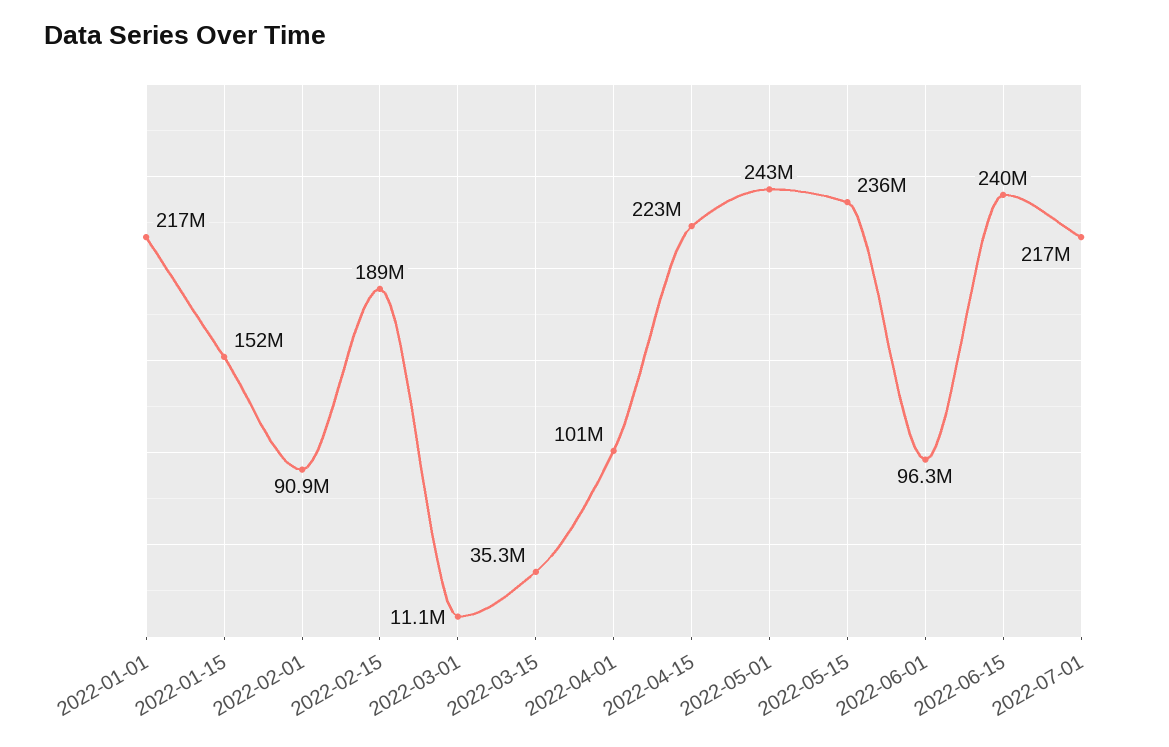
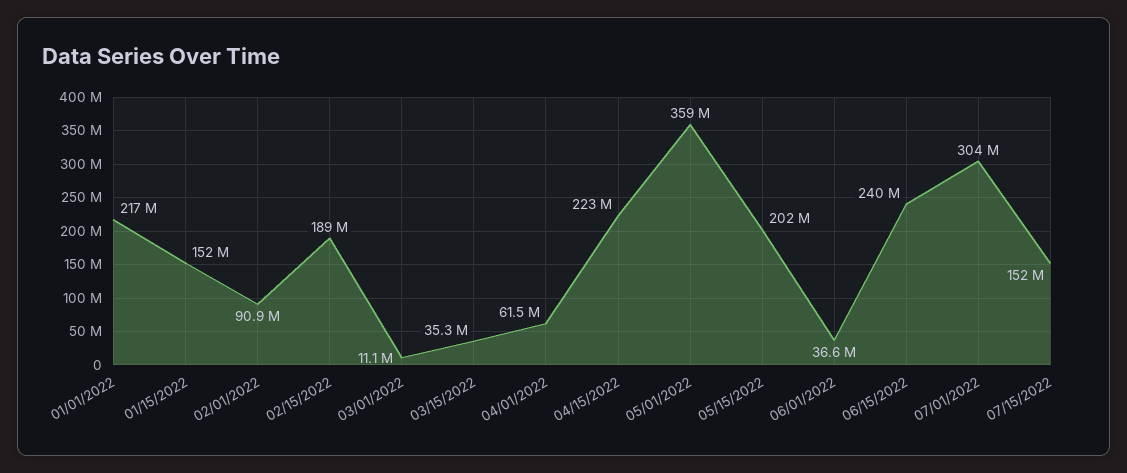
2022-04-01: 101000000 -> 61500000
2022-05-01: 243000000 -> 359000000
2022-05-15: 236000000 -> 202000000
2022-06-01: 96300000 -> 36600000
2022-07-01: 217000000 -> 304000000
07/15/2022: none -> 152000000

